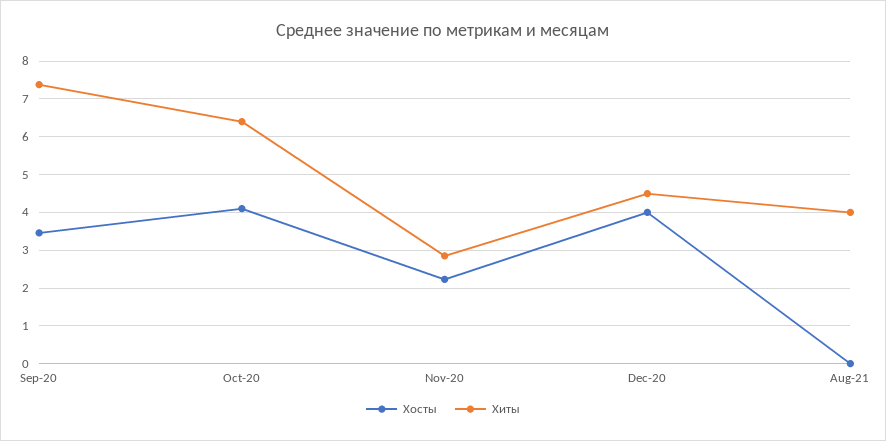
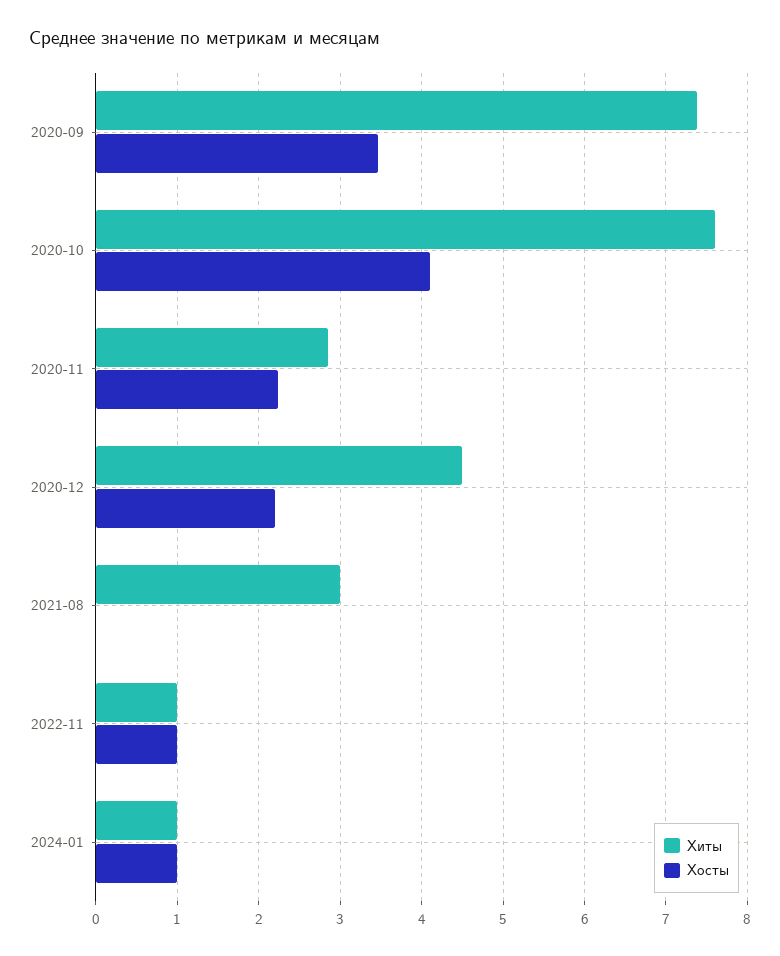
Хиты, Oct-20: 6.4 -> 7.6
Хосты, Dec-20: 4 -> 2.2
Хиты, Aug-21: 4 -> 3
Хиты, 2022-11: none -> 1
Хосты, 2022-11: none -> 1
Хиты, 2024-01: none -> 1
Хосты, 2024-01: none -> 1

